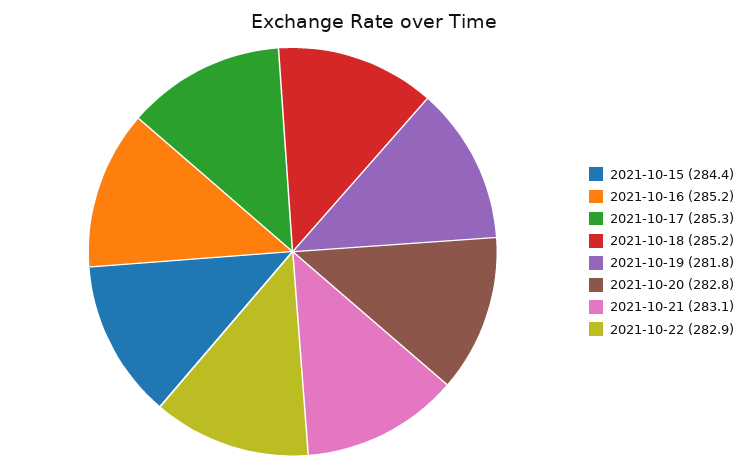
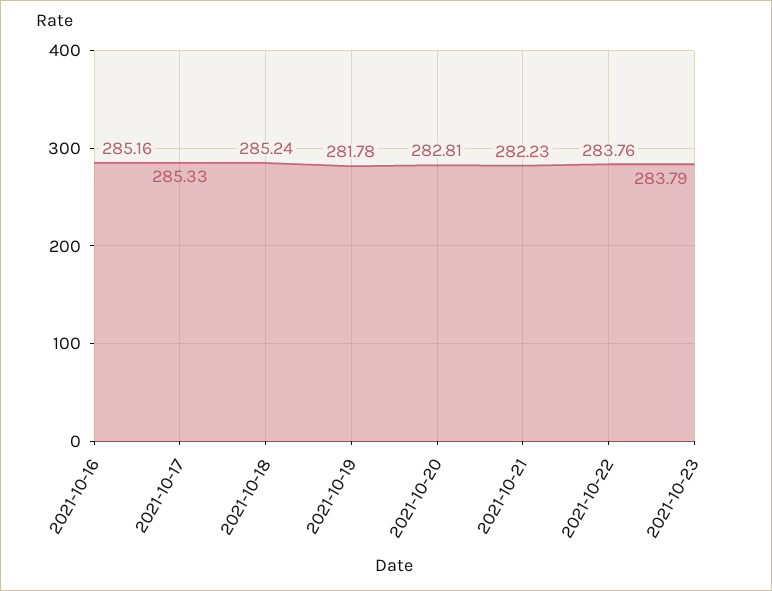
2021-10-15: 284.4 -> none
2021-10-21: 283.1 -> 282.23
2021-10-22: 282.9 -> 283.76
2021-10-23: none -> 283.79

